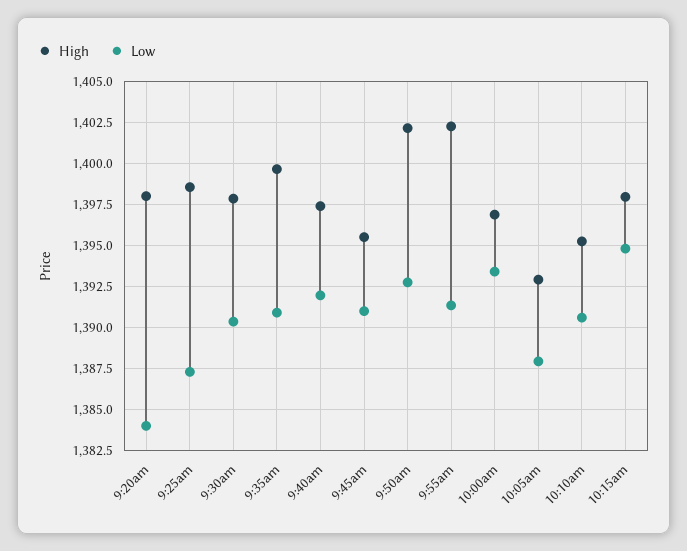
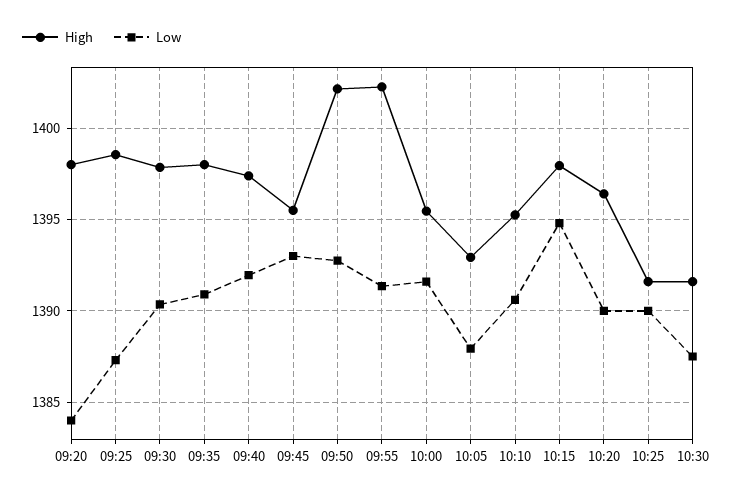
High, 9:35am: 1399.5 -> 1398
Low, 9:45am: 1391 -> 1393
High, 10:00am: 1397 -> 1395.5
Low, 10:00am: 1393.5 -> 1391.5
High, 10:20: none -> 1396.5
Low, 10:20: none -> 1390
High, 10:25: none -> 1391.5
Low, 10:25: none -> 1390
High, 10:30: none -> 1391.5
Low, 10:30: none -> 1387.5

